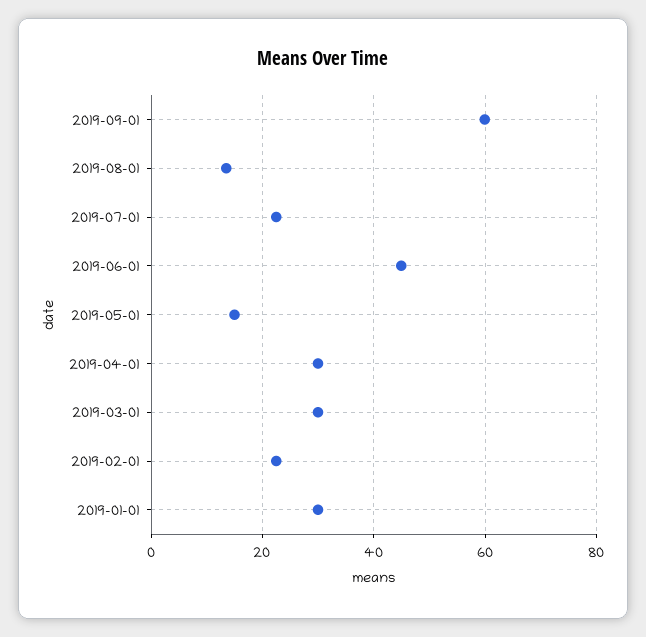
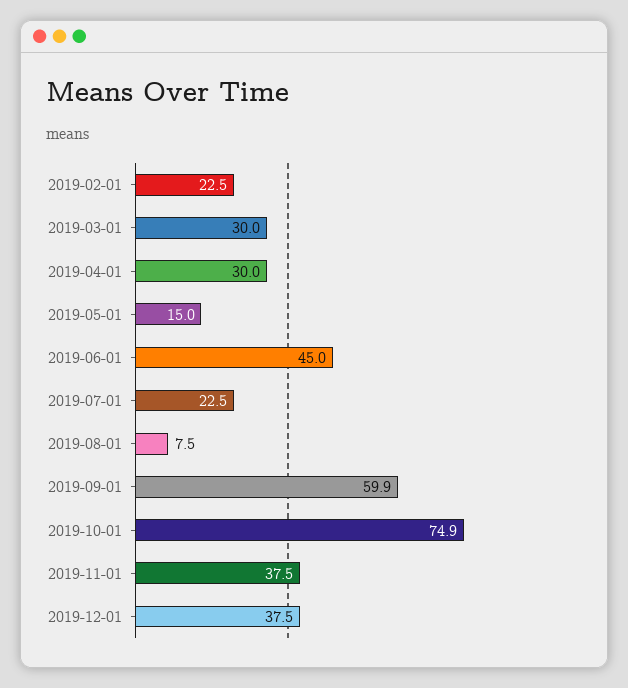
2019-08-01: 14 -> 7.5
2019-01-01: 30 -> none
2019-10-01: none -> 74.9
2019-11-01: none -> 37.5
2019-12-01: none -> 37.5

